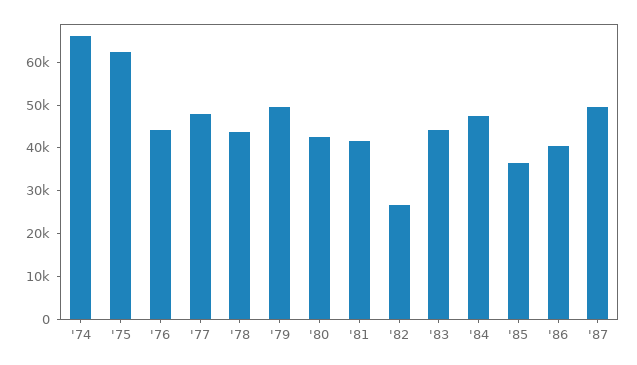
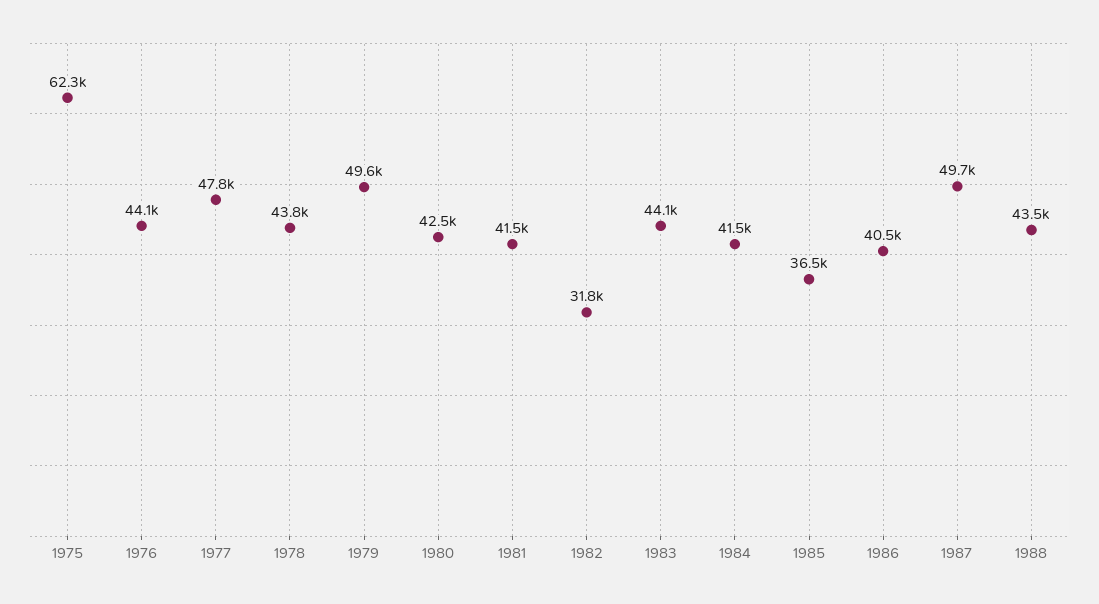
'74: 66000 -> none
'82: 26000 -> 31800
'84: 48000 -> 41500
1988: none -> 43500

